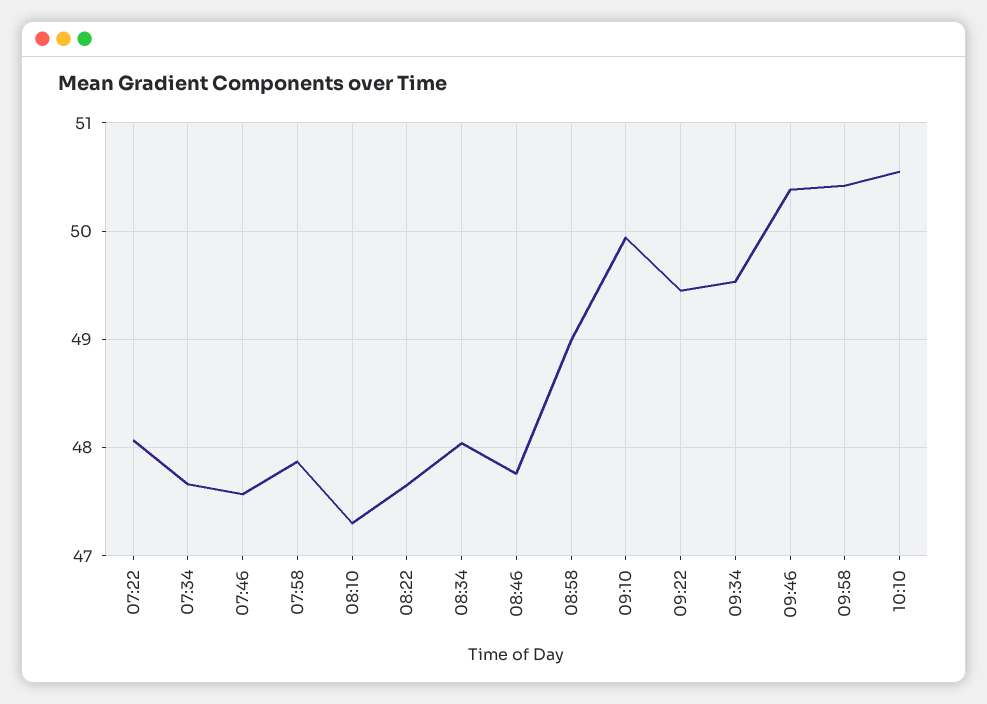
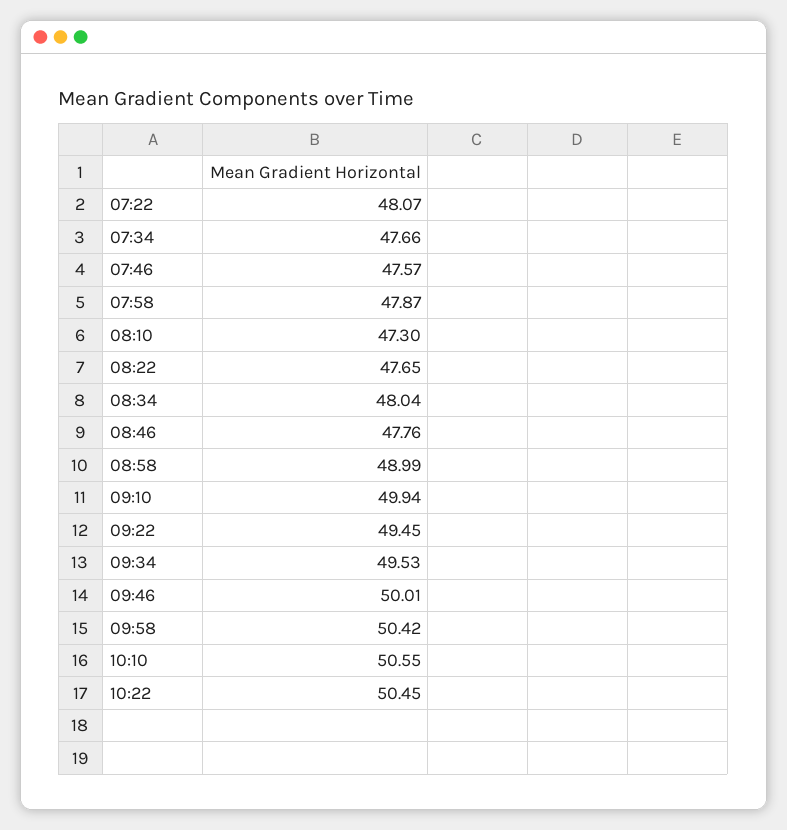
09:46: 50.4 -> 50.01
10:22: none -> 50.45

